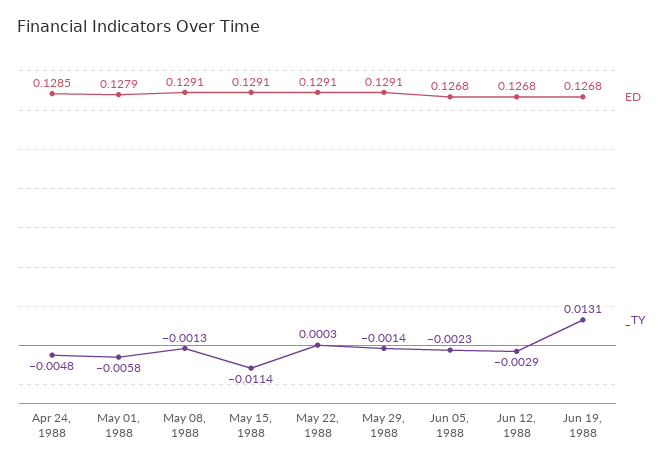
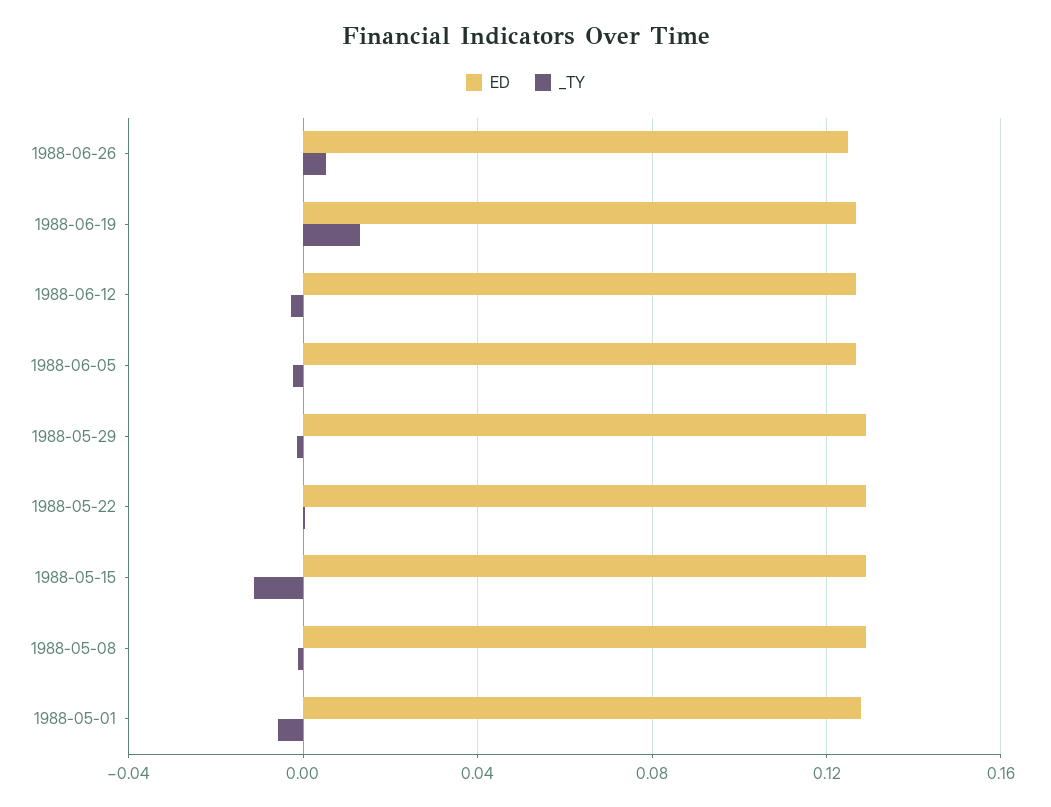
ED, Apr 24, 1988: 0.1285 -> none
_TY, Apr 24, 1988: -0.0048 -> none
ED, 1988-06-26: none -> 0.125
_TY, 1988-06-26: none -> 0.005

